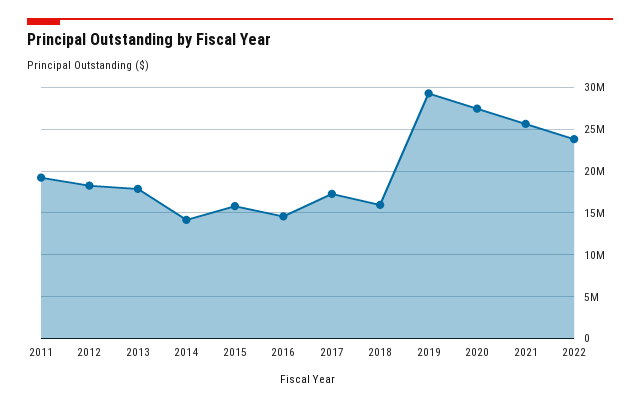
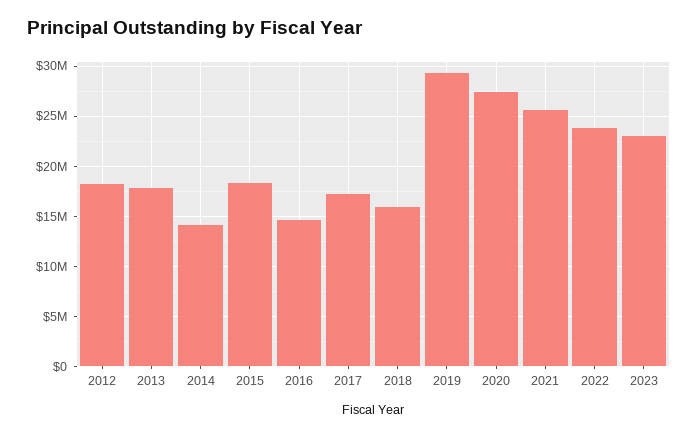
2011: 19000000 -> none
2015: 16000000 -> 18000000
2023: none -> 23000000

